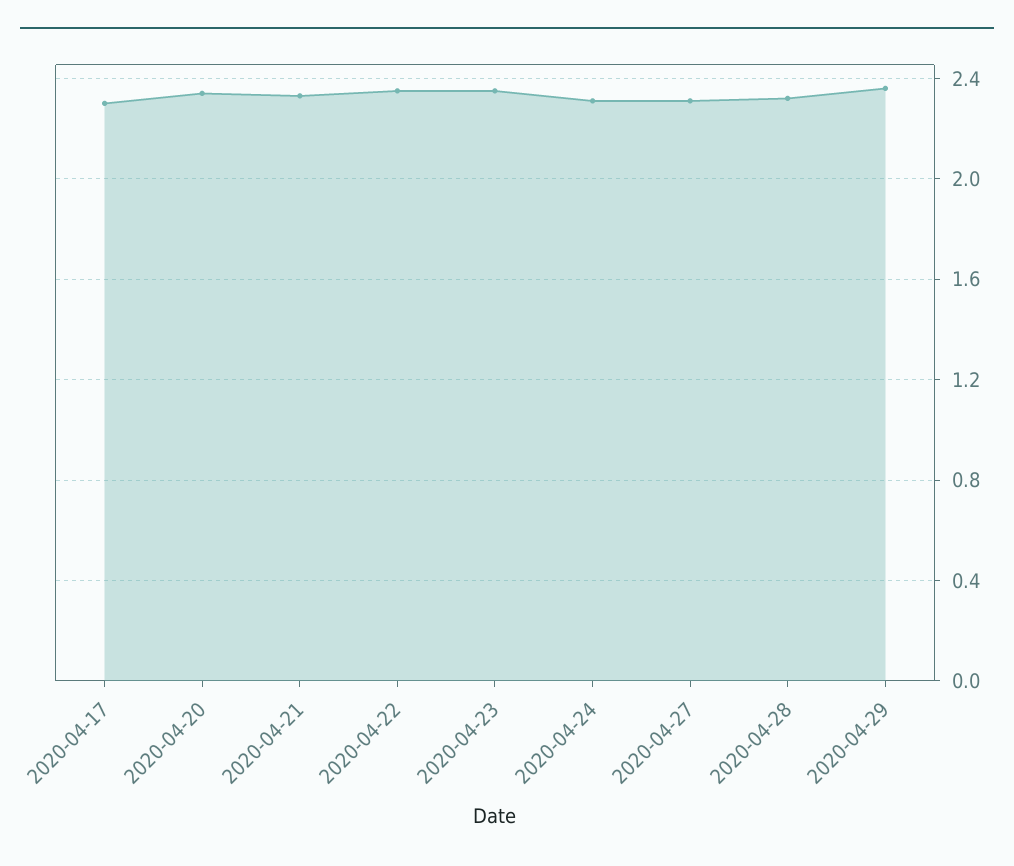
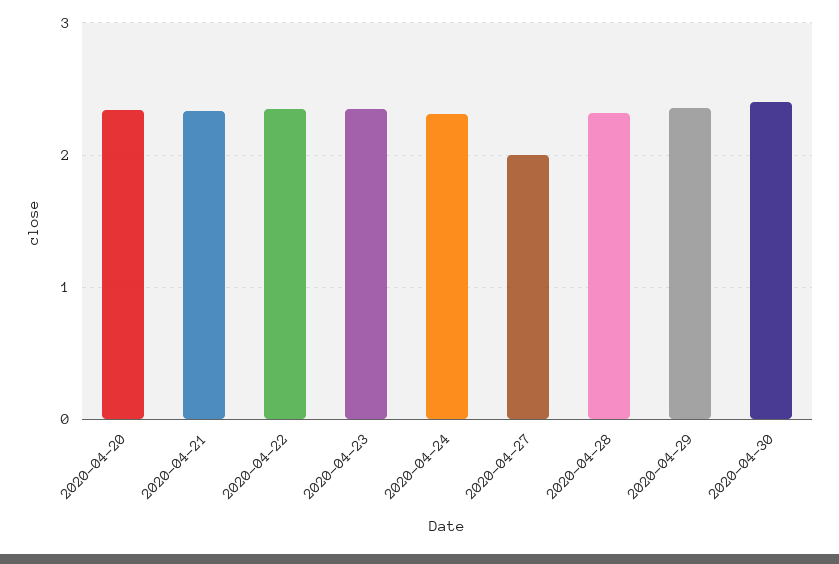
2020-04-17: 2.3 -> none
2020-04-27: 2.3 -> 2
2020-04-30: none -> 2.4

